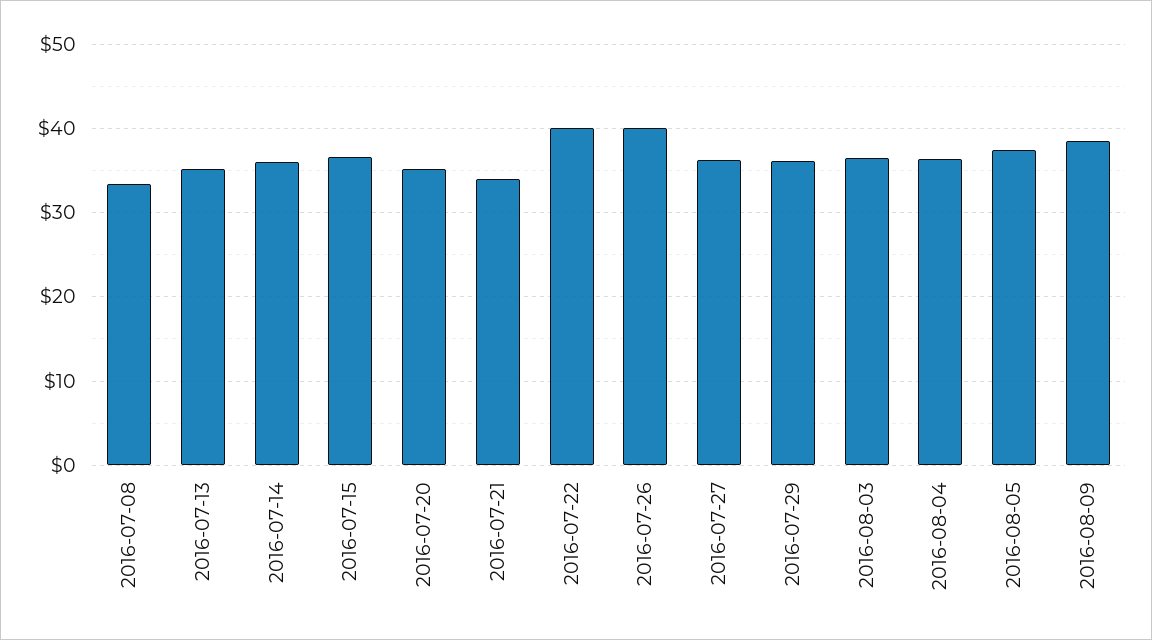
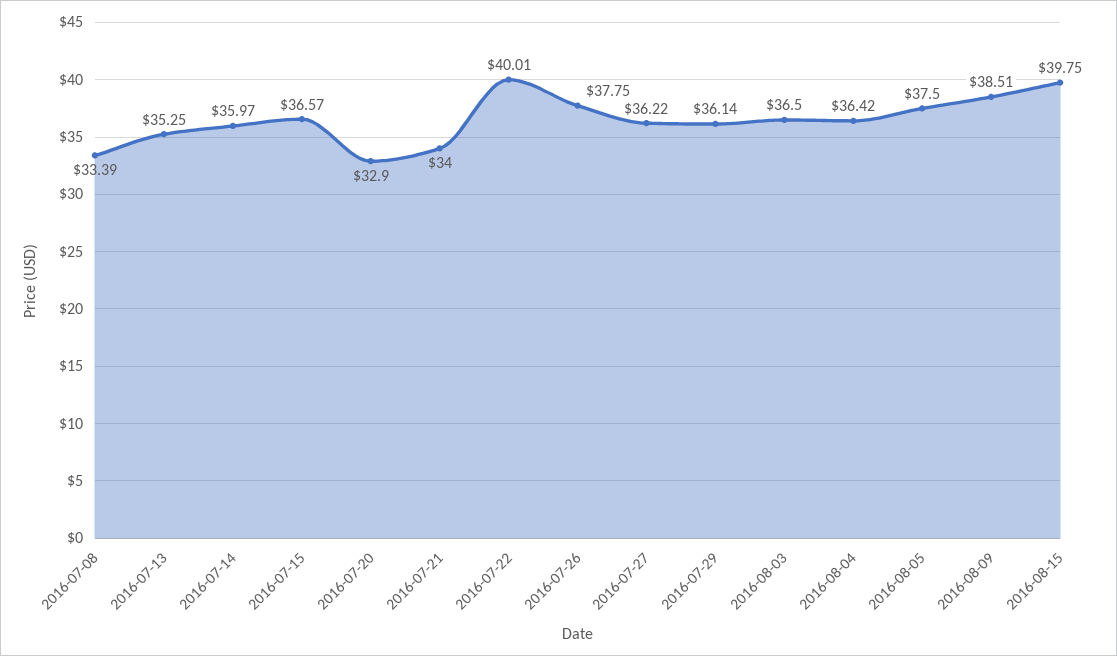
2016-07-20: 35 -> 32.9
2016-07-26: 40 -> 37.75
2016-08-15: none -> 39.75

